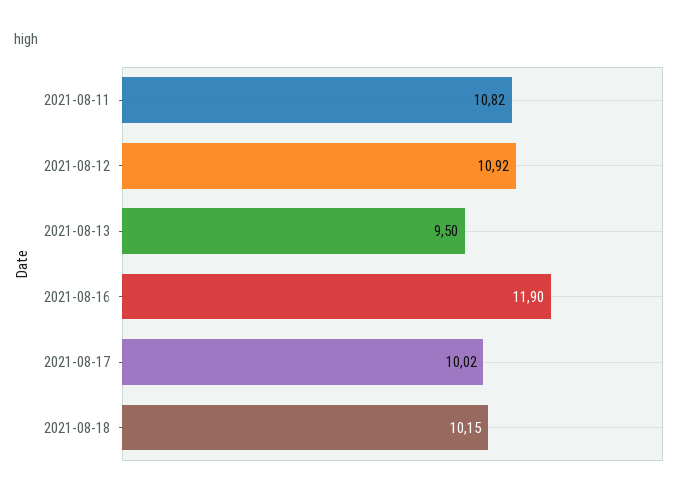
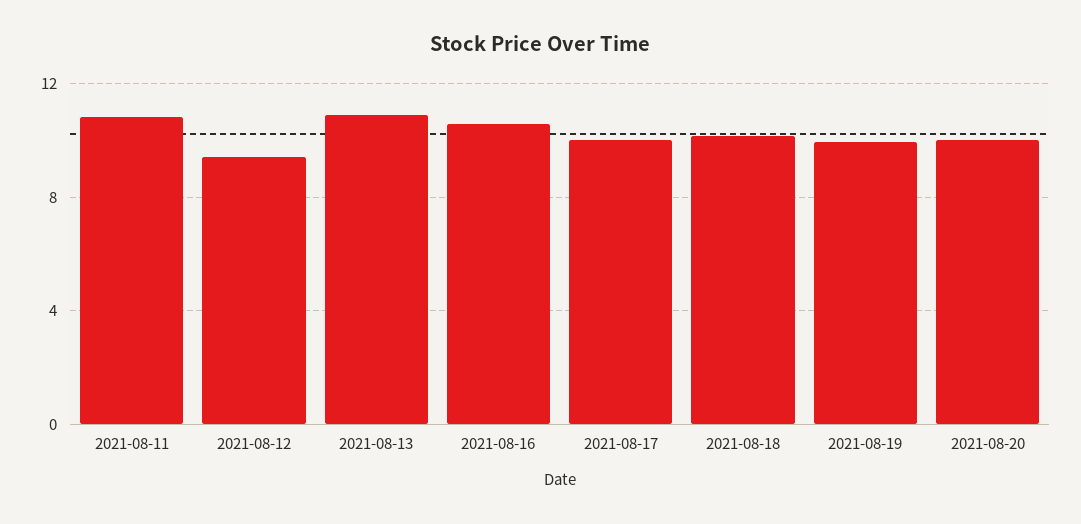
2021-08-12: 10.92 -> 9.5
2021-08-13: 9.5 -> 11
2021-08-16: 11.9 -> 10.5
2021-08-19: none -> 10
2021-08-20: none -> 10

